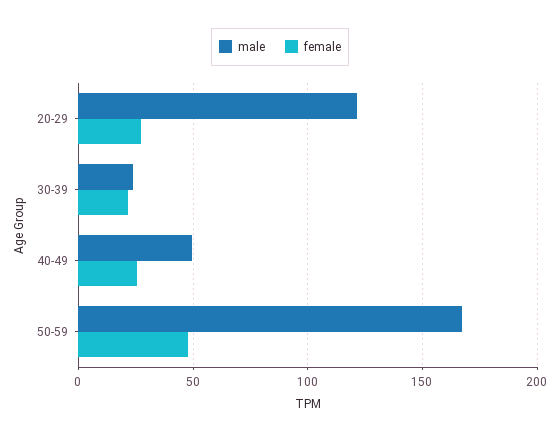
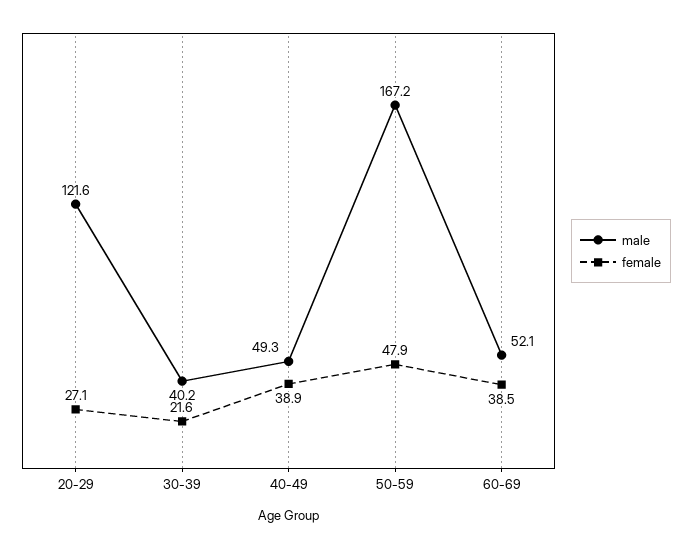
male, 30-39: 25 -> 40.2
female, 40-49: 25 -> 38.9
male, 60-69: none -> 52.1
female, 60-69: none -> 38.5

